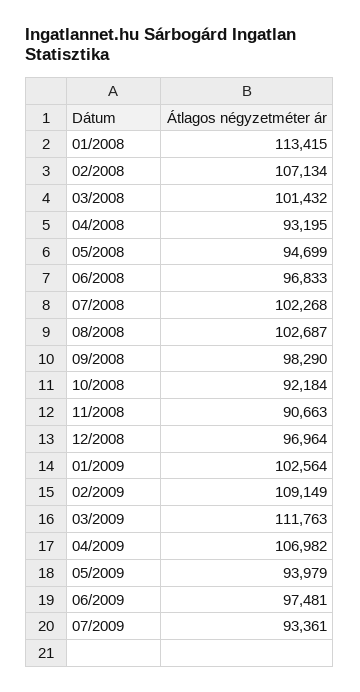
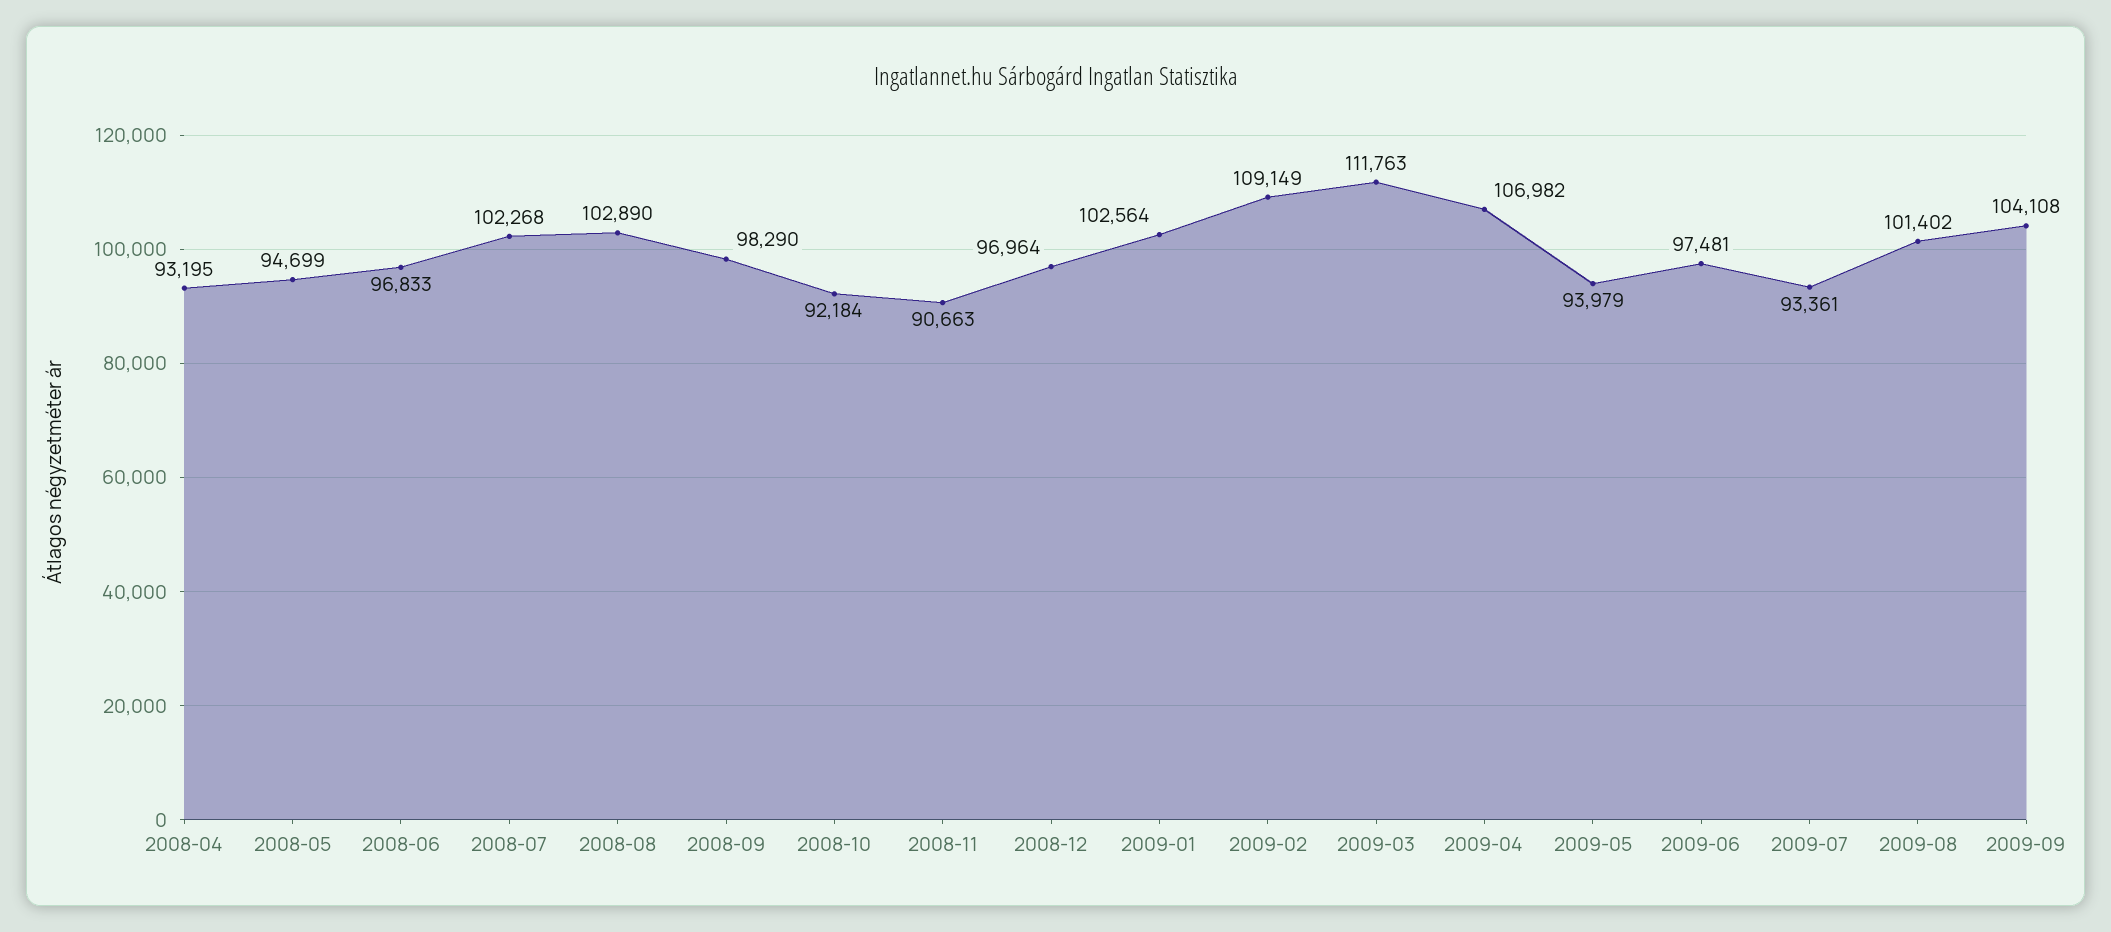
01/2008: 113415 -> none
02/2008: 107134 -> none
03/2008: 101432 -> none
08/2008: 102687 -> 102890
2009-08: none -> 101402
2009-09: none -> 104108

